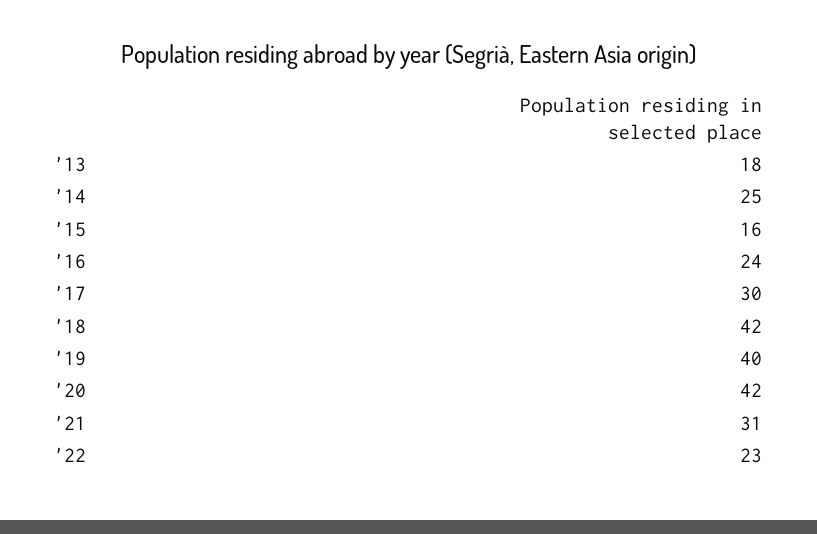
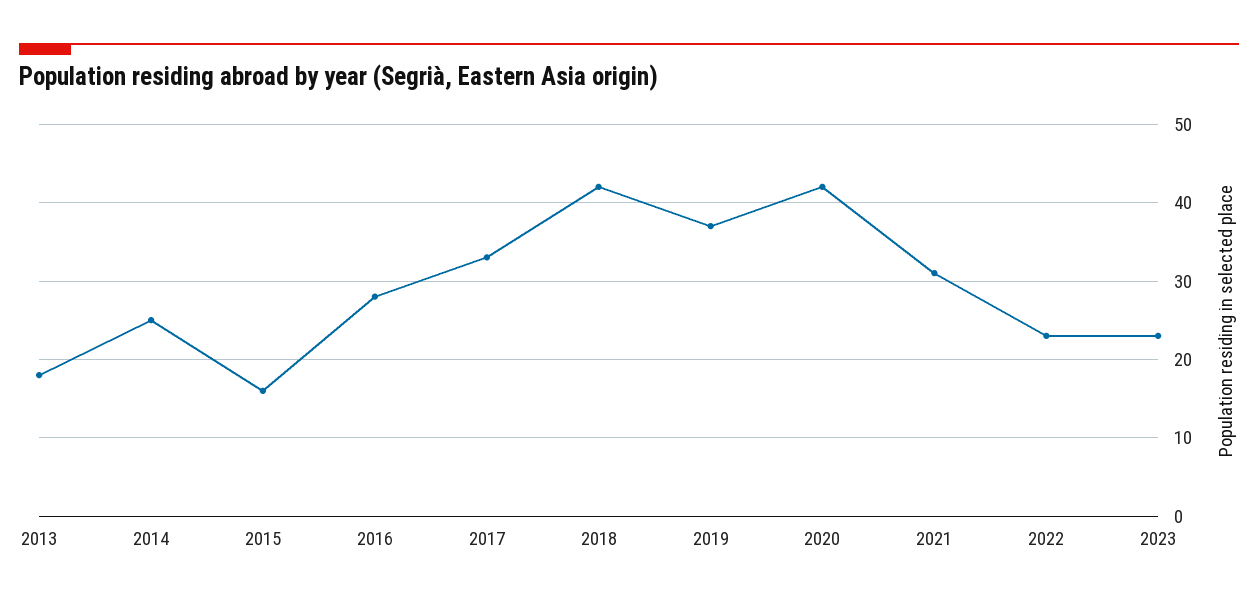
'16: 24 -> 28
'17: 30 -> 33
'19: 40 -> 37
2023: none -> 23

